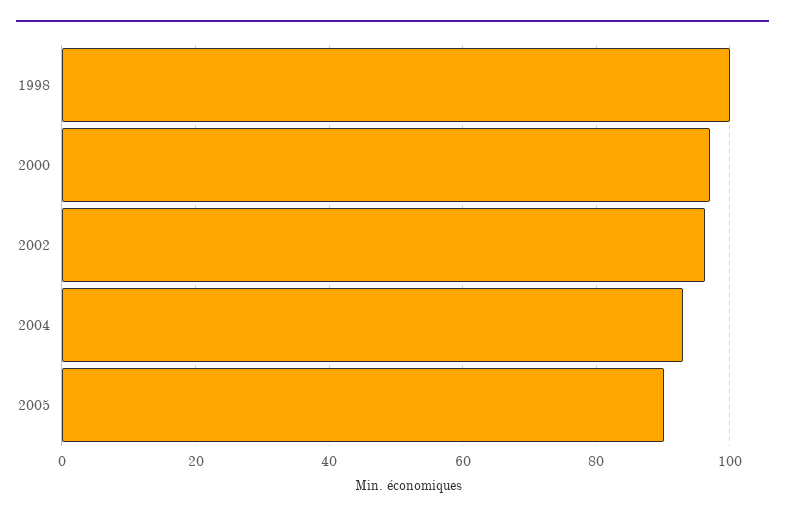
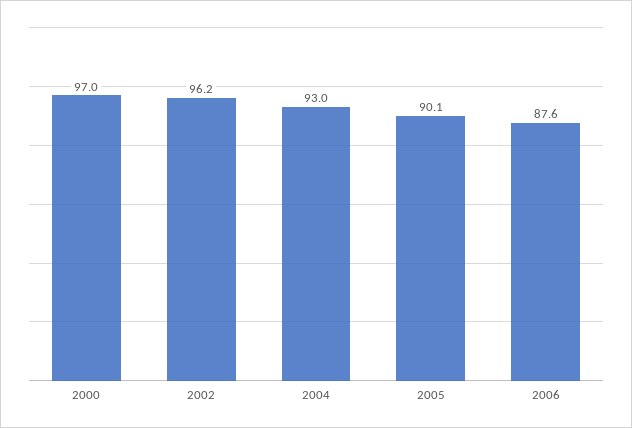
1998: 100 -> none
2006: none -> 87.6

